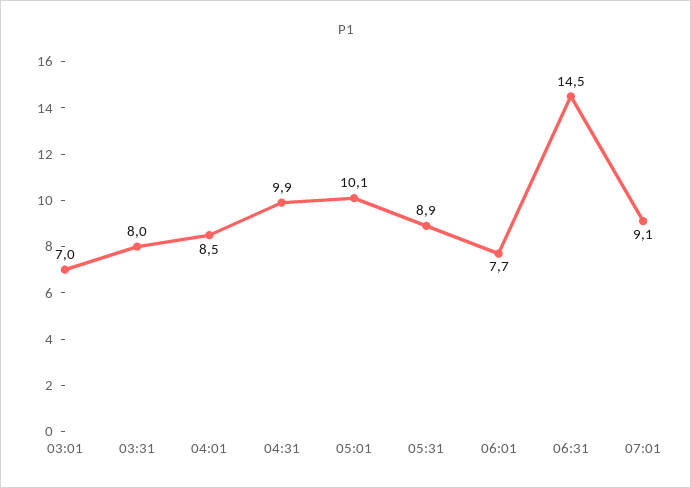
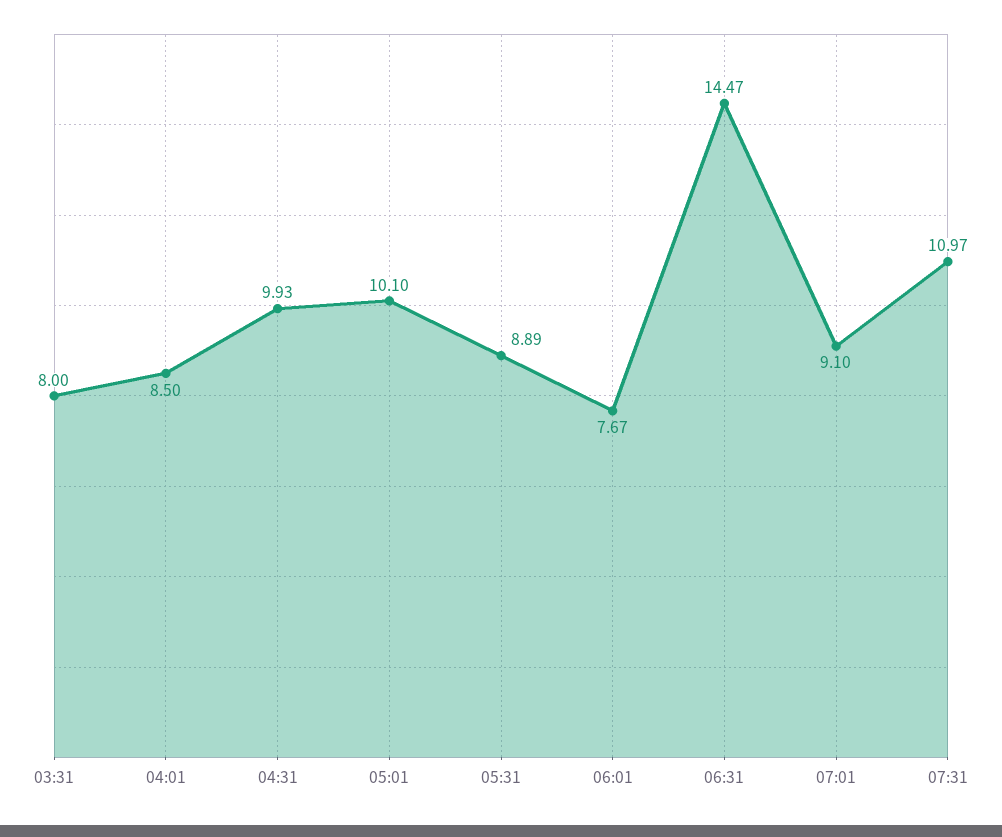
03:01: 7 -> none
07:31: none -> 10.97

